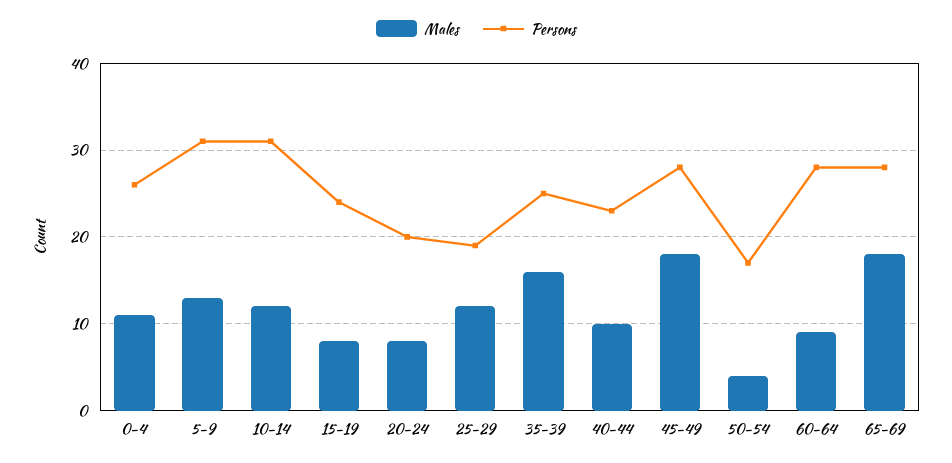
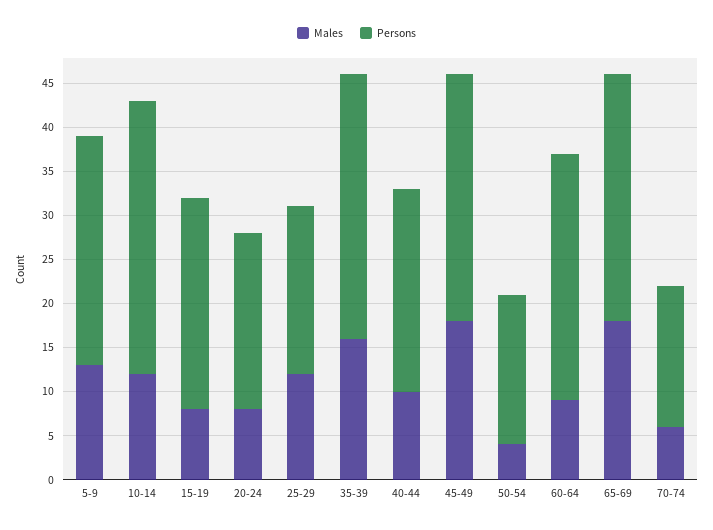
Males, 0-4: 11 -> none
Persons, 0-4: 26 -> none
Persons, 5-9: 31 -> 26
Persons, 35-39: 25 -> 30
Males, 70-74: none -> 6
Persons, 70-74: none -> 16

